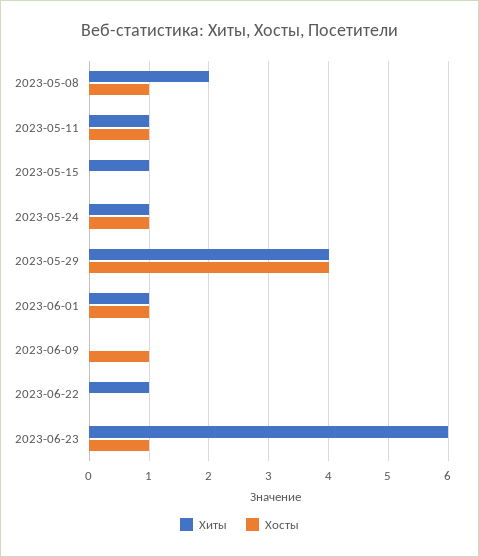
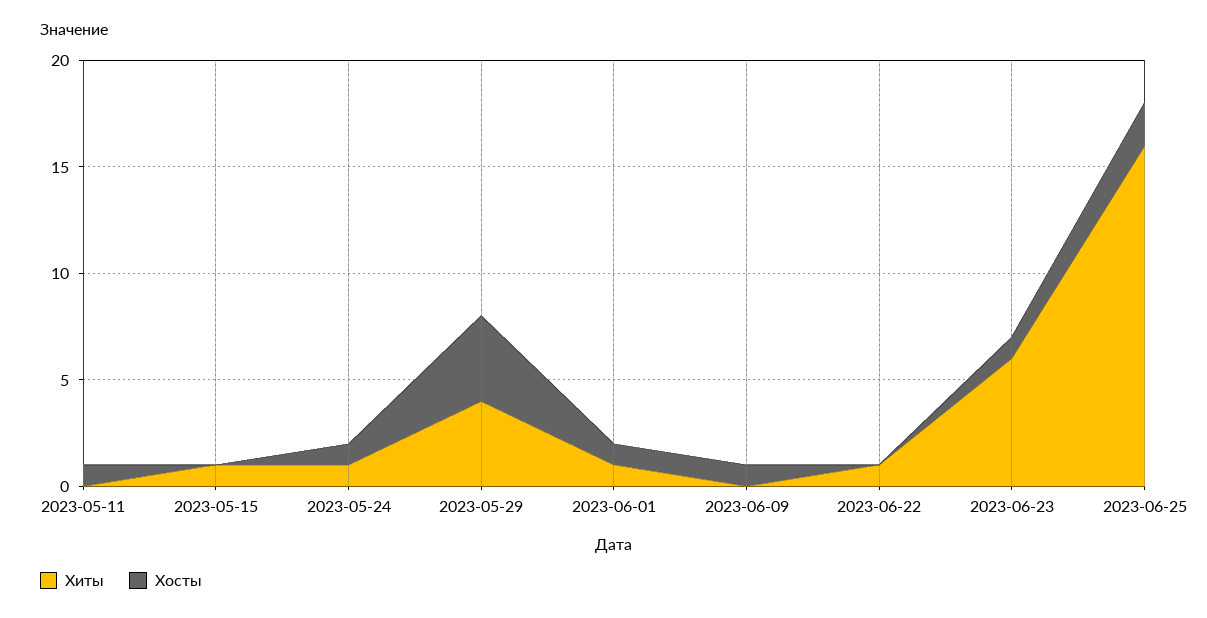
Хиты, 2023-05-08: 2 -> none
Хосты, 2023-05-08: 1 -> none
Хиты, 2023-05-11: 1 -> 0
Хиты, 2023-06-25: none -> 16
Хосты, 2023-06-25: none -> 2

